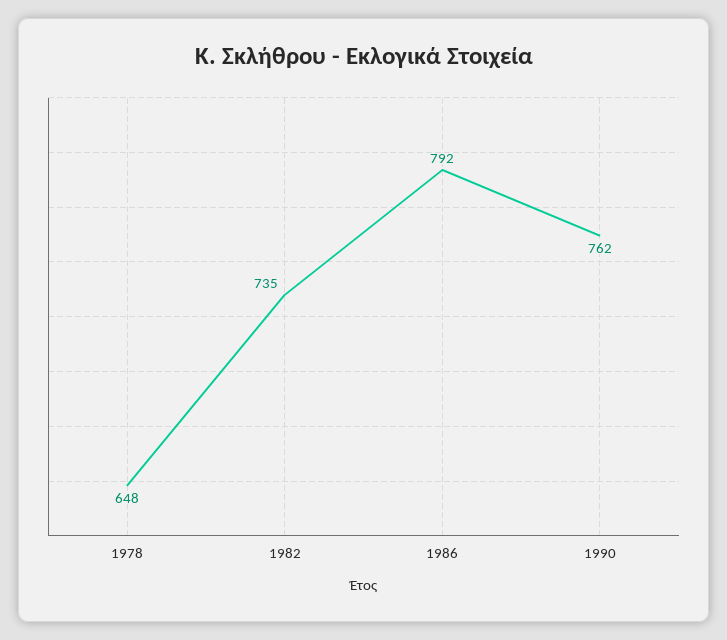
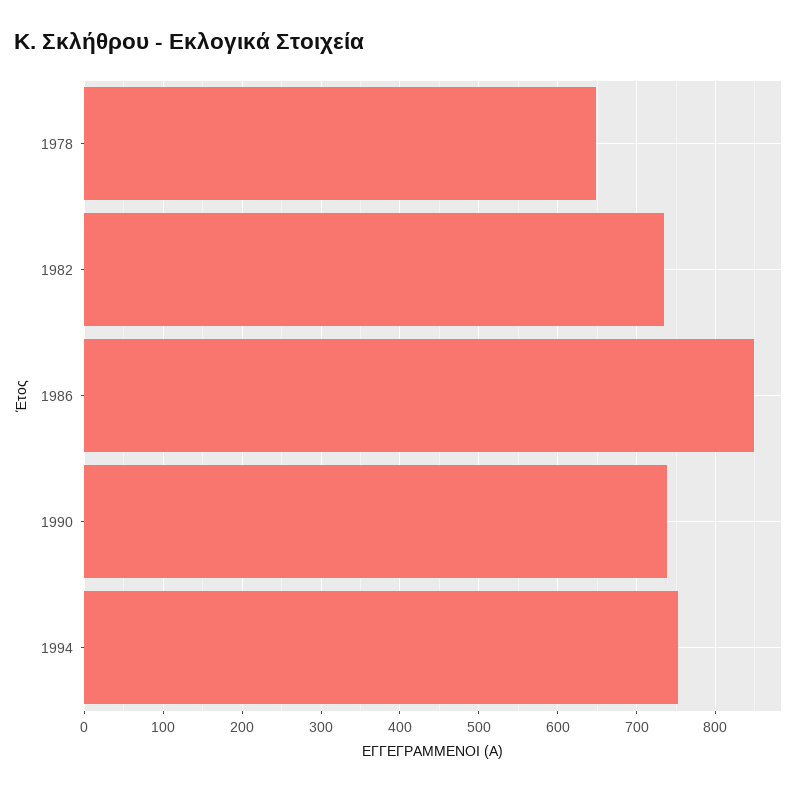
1986: 792 -> 850
1990: 762 -> 740
1994: none -> 750

